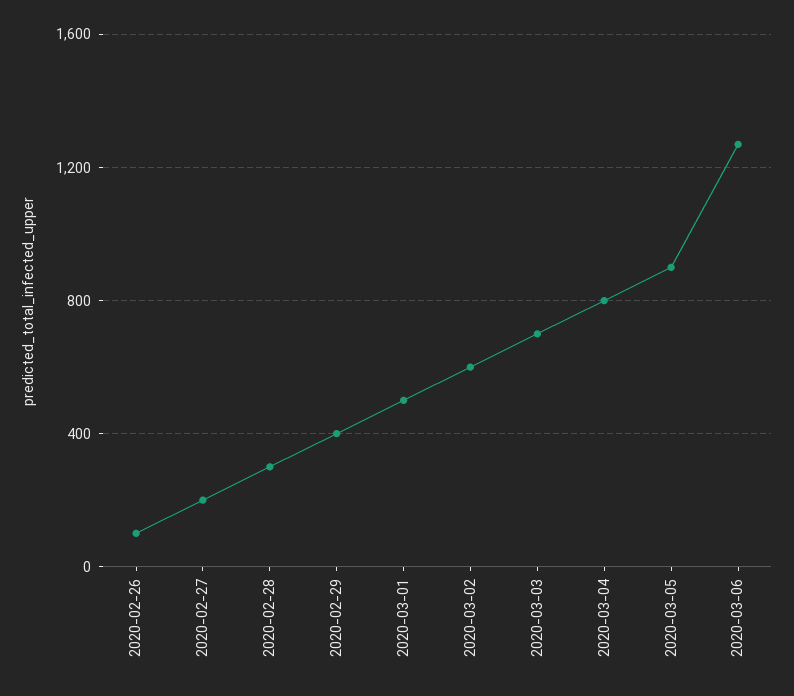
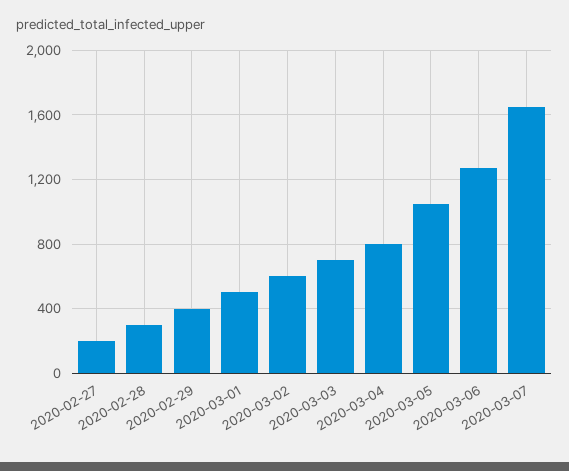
2020-02-26: 100 -> none
2020-03-05: 900 -> 1050
2020-03-07: none -> 1650

